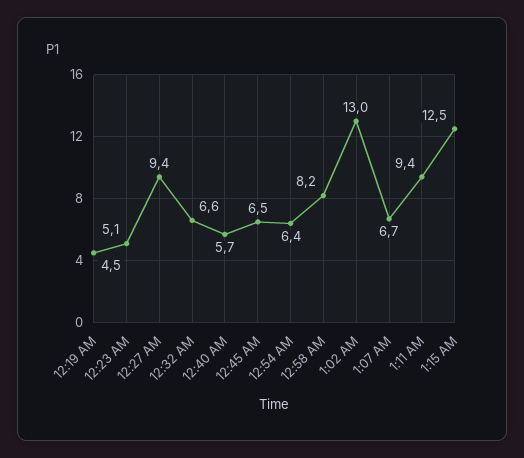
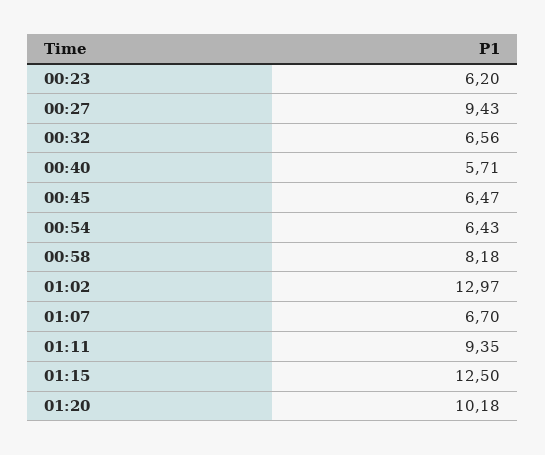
12:19 AM: 4.5 -> none
12:23 AM: 5.1 -> 6.2
01:20: none -> 10.18

